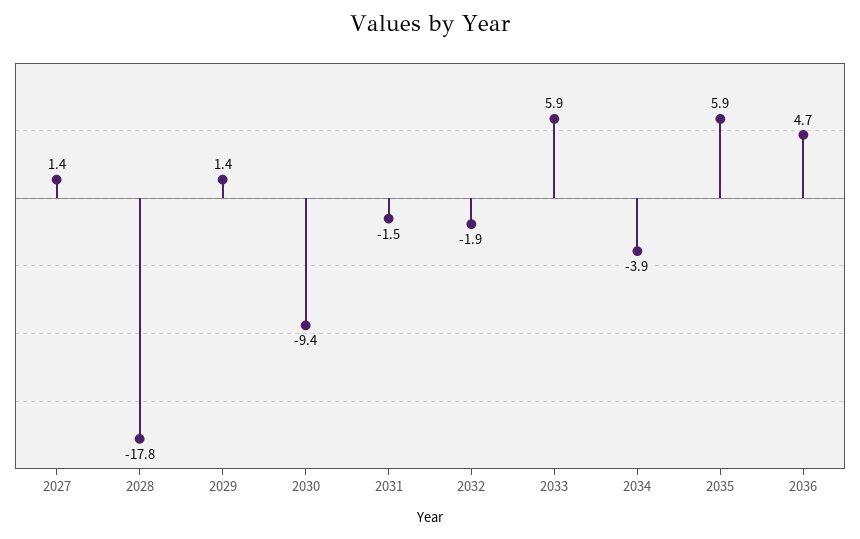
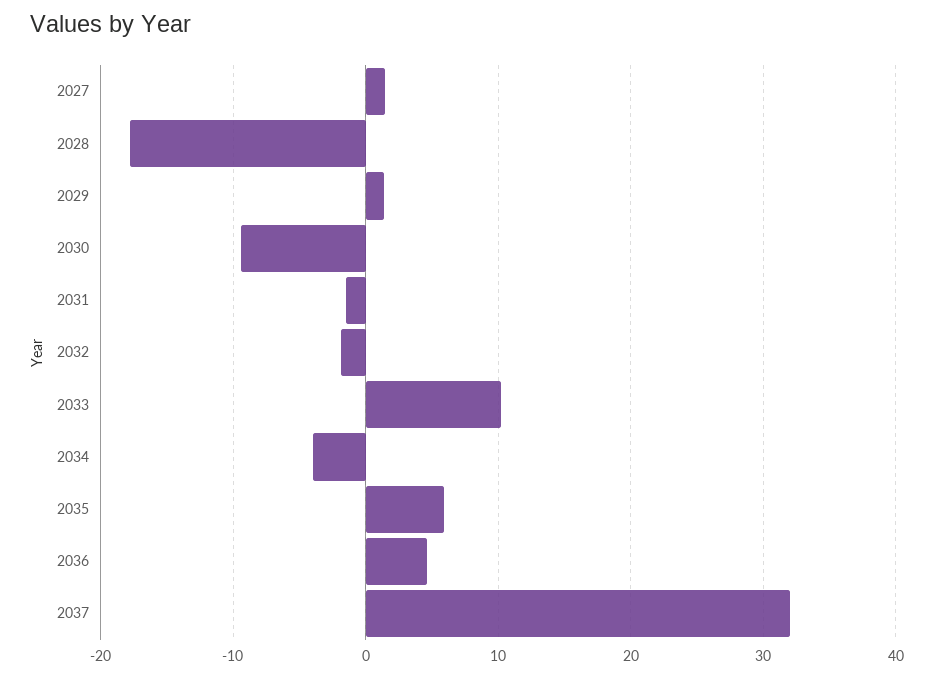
2033: 5.9 -> 10
2037: none -> 32

